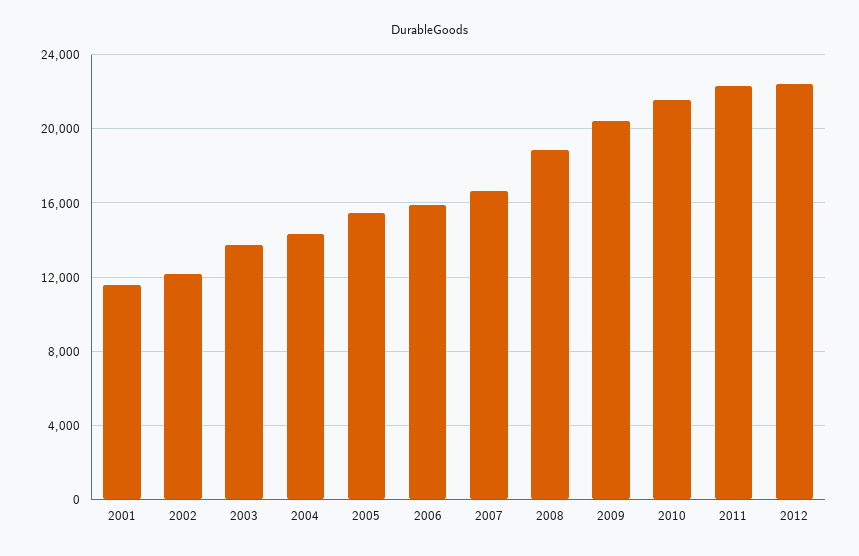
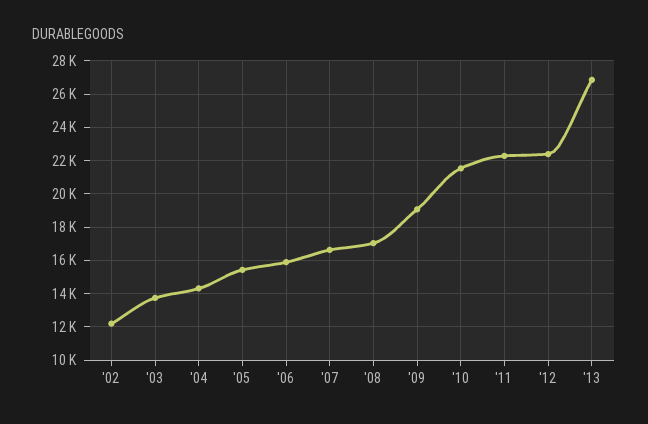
2001: 11500 -> none
2008: 19000 -> 17000
2009: 20500 -> 19000
'13: none -> 27000

